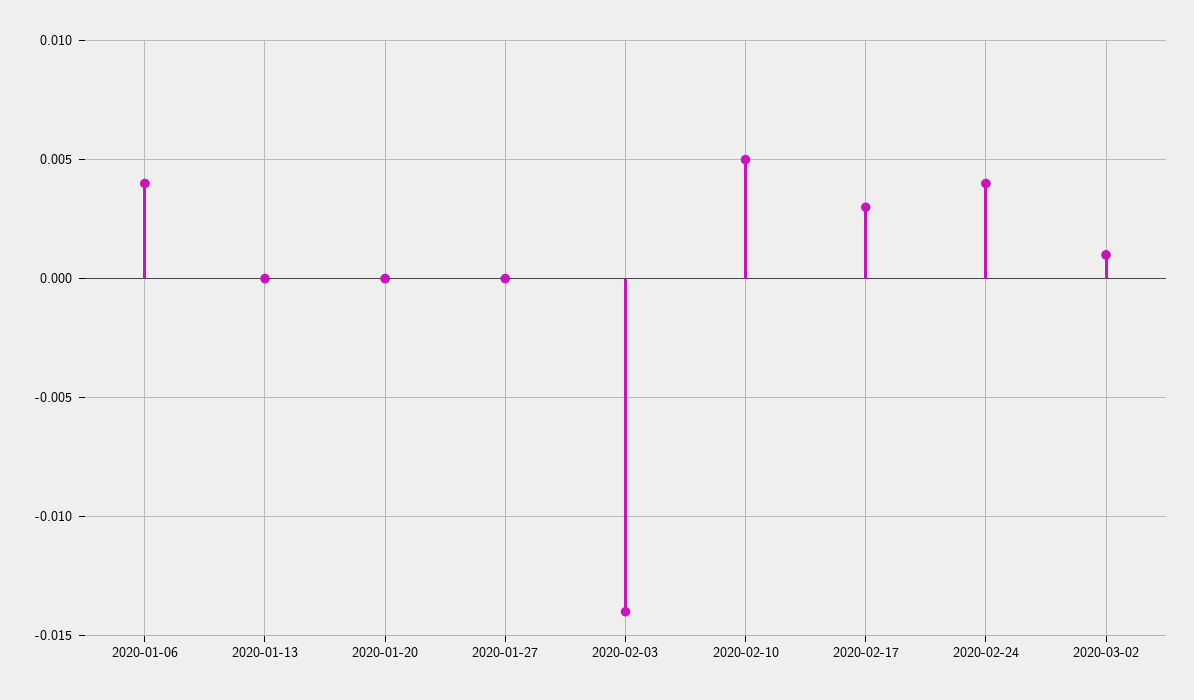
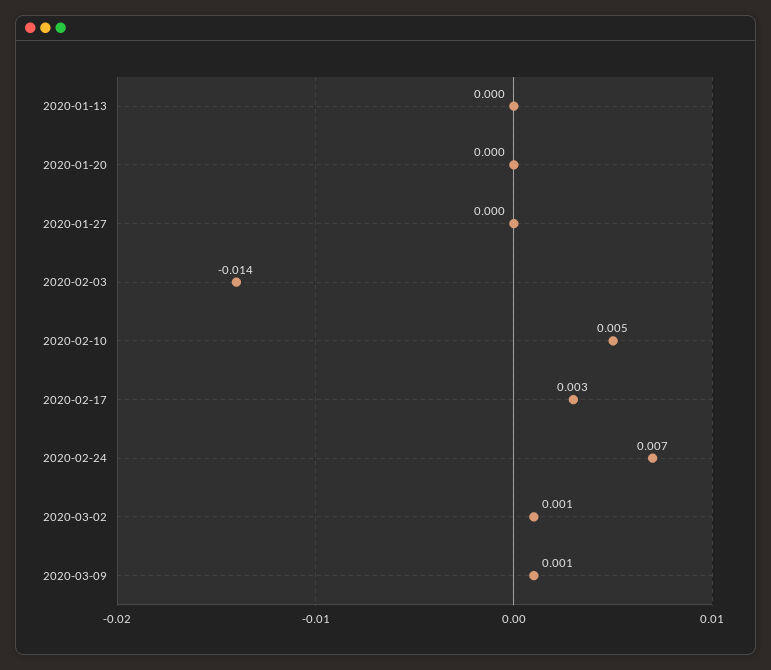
2020-01-06: 0.004 -> none
2020-02-24: 0.004 -> 0.007
2020-03-09: none -> 0.001

